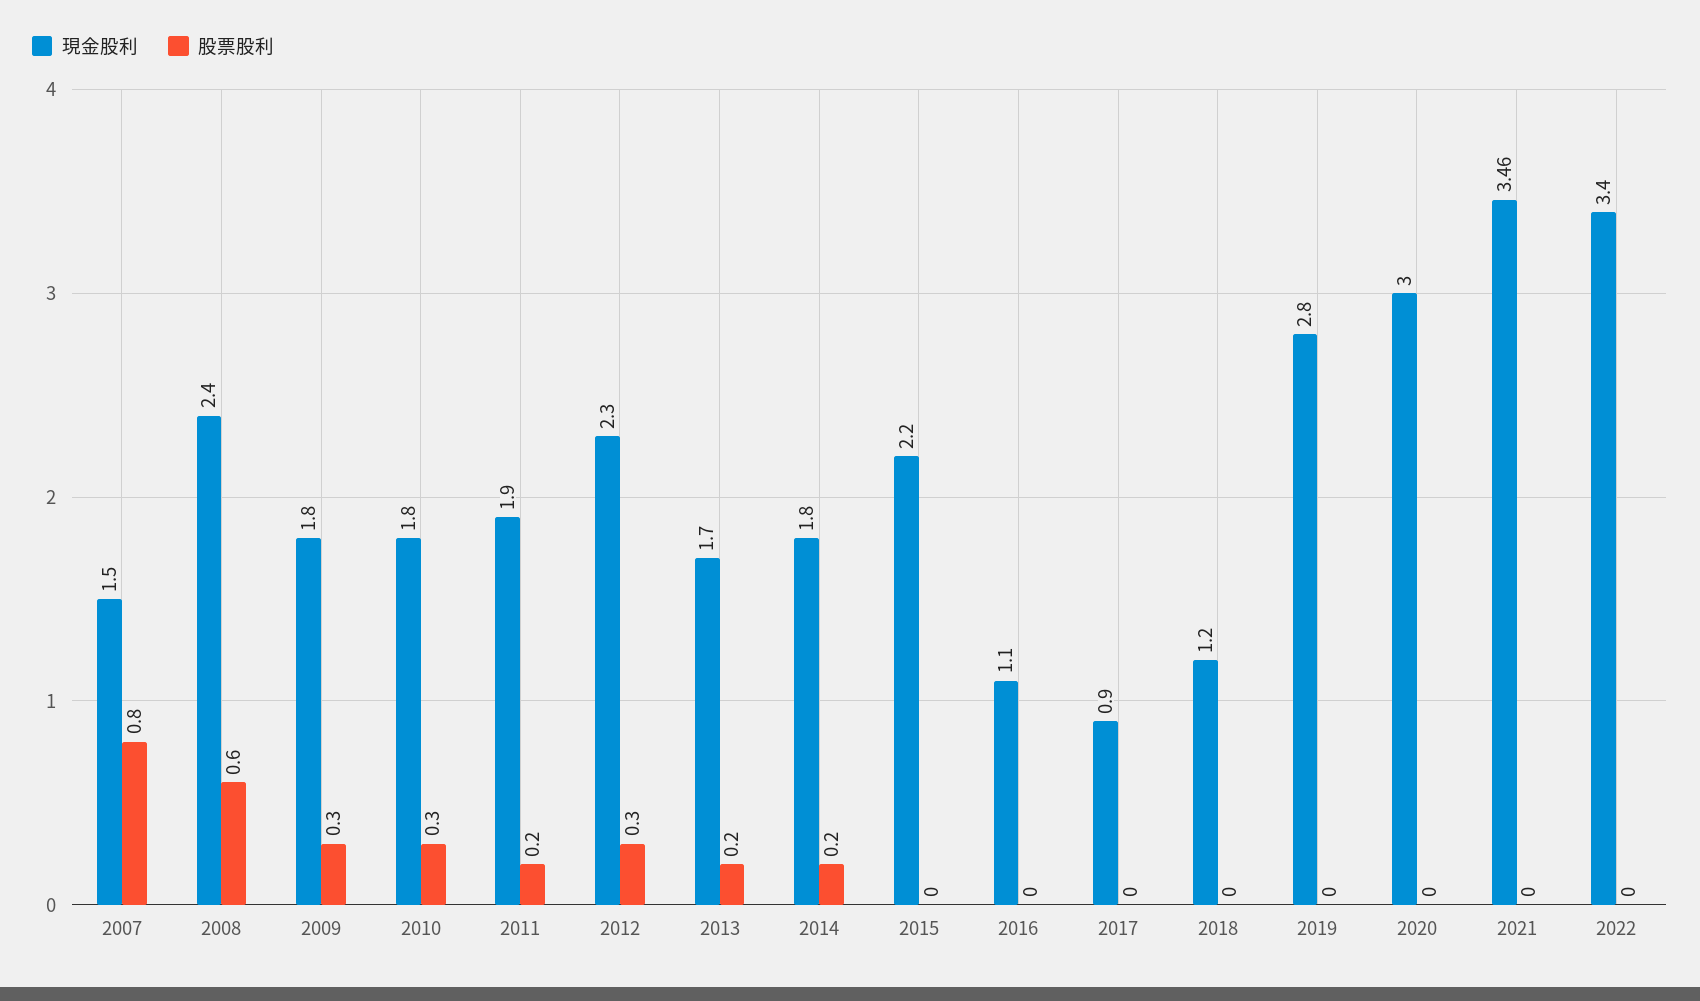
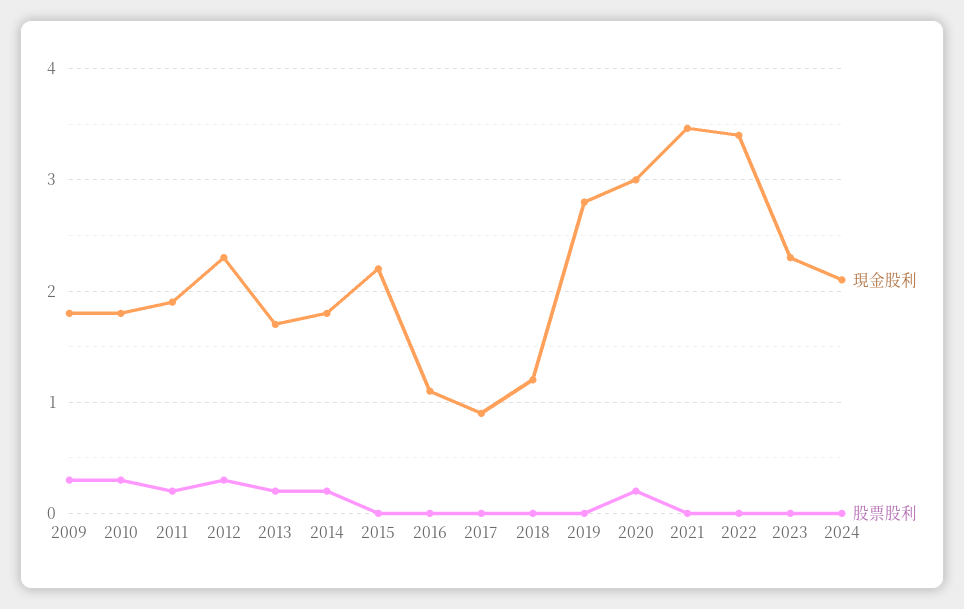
現金股利, 2007: 1.5 -> none
股票股利, 2007: 0.8 -> none
現金股利, 2008: 2.4 -> none
股票股利, 2008: 0.6 -> none
股票股利, 2020: 0 -> 0.2
現金股利, 2023: none -> 2.3
股票股利, 2023: none -> 0
現金股利, 2024: none -> 2.1
股票股利, 2024: none -> 0

